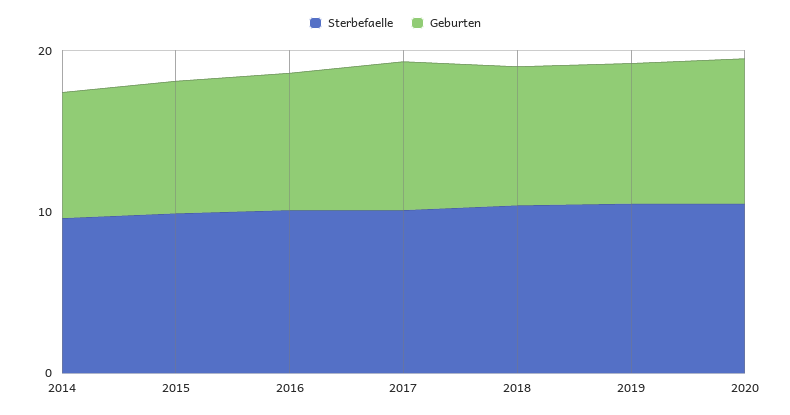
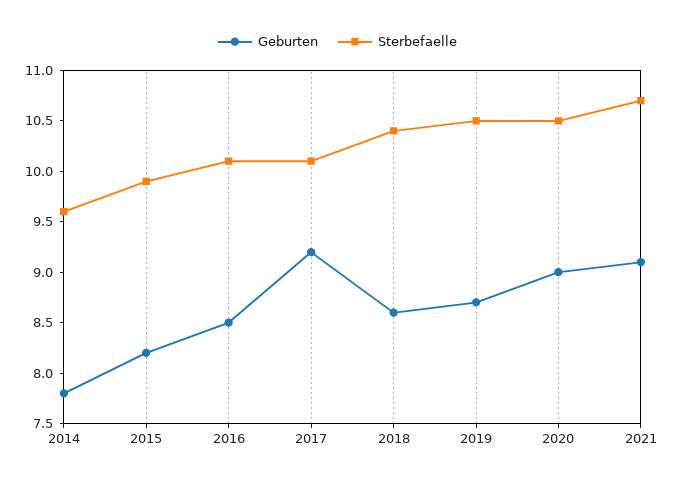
Geburten, 2021: none -> 9.1
Sterbefaelle, 2021: none -> 10.7

